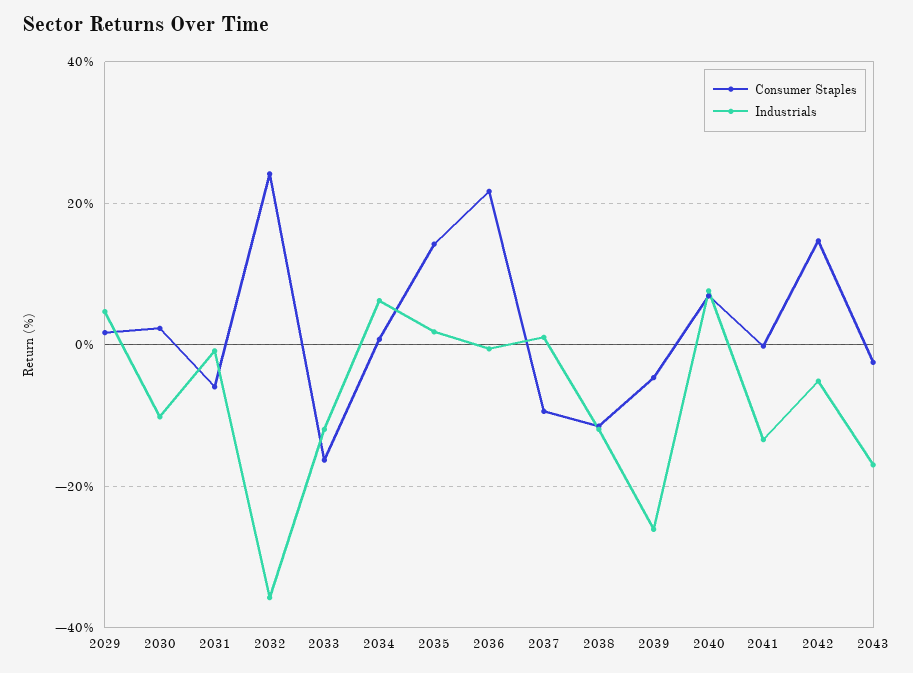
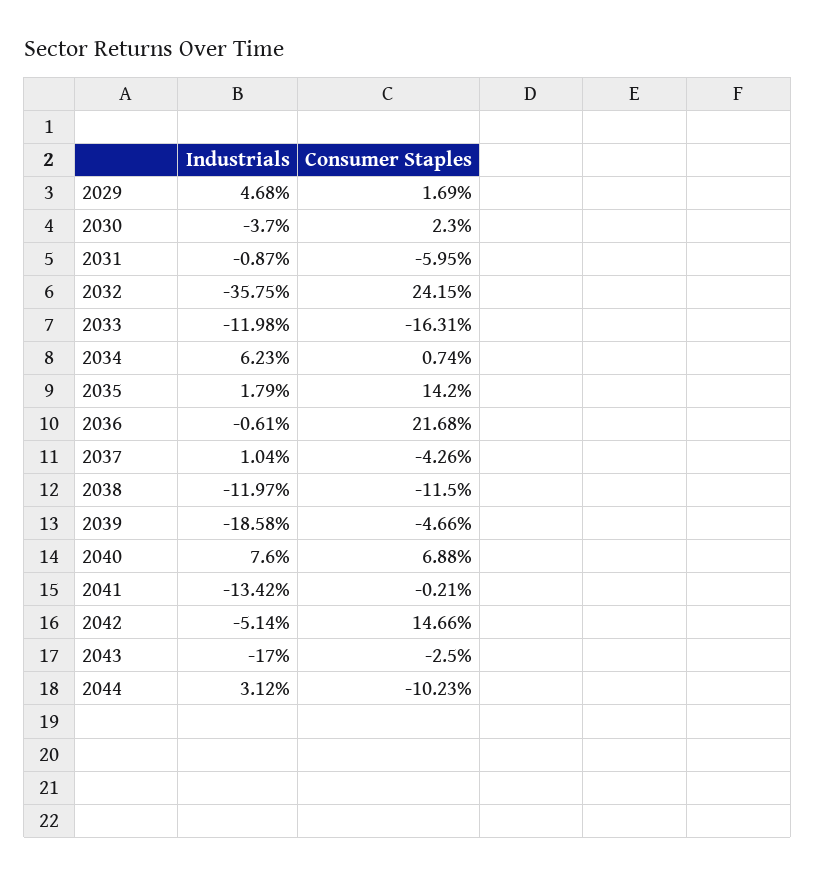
Industrials, 2030: -10 -> -3.7
Consumer Staples, 2037: -10 -> -4.26
Industrials, 2039: -26 -> -18.58
Industrials, 2044: none -> 3.12
Consumer Staples, 2044: none -> -10.23

